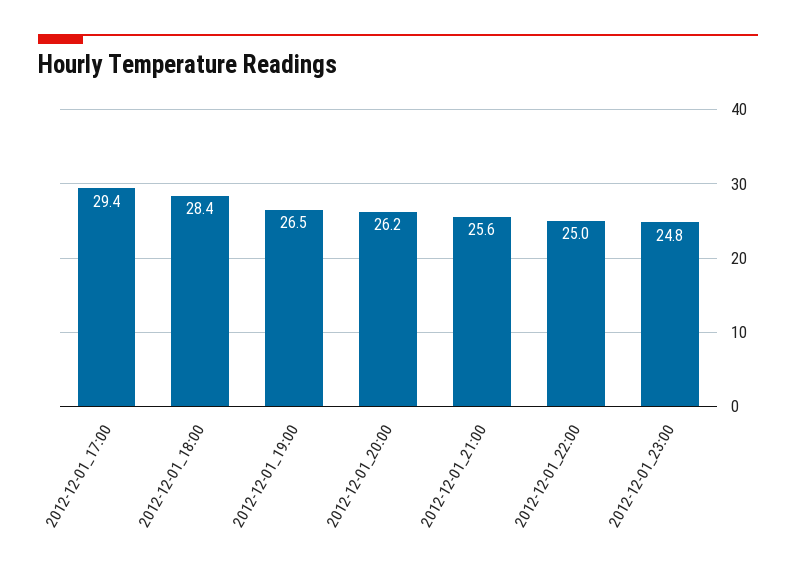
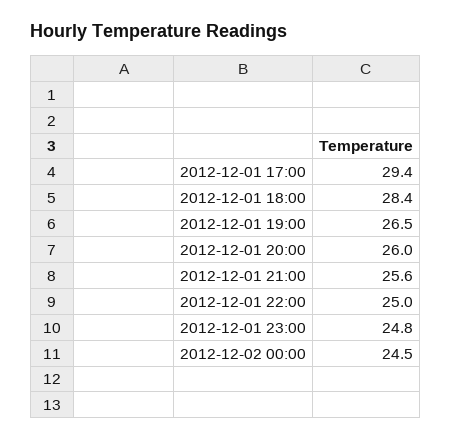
2012-12-01_20:00: 26.2 -> 26
2012-12-02 00:00: none -> 24.5

